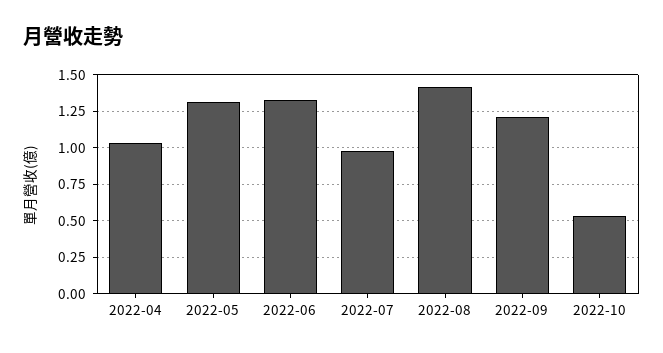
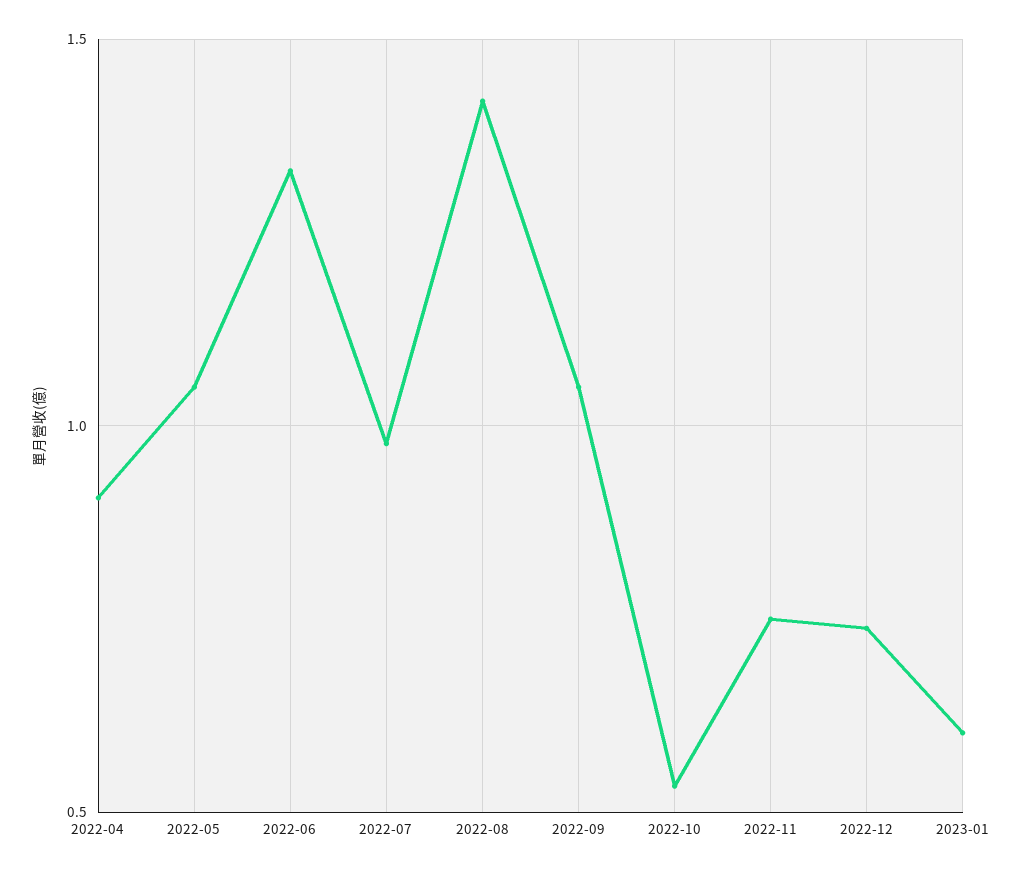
2022-04: 1.05 -> 0.9
2022-05: 1.3 -> 1.05
2022-09: 1.2 -> 1.05
2022-11: none -> 0.75
2022-12: none -> 0.75
2023-01: none -> 0.6

